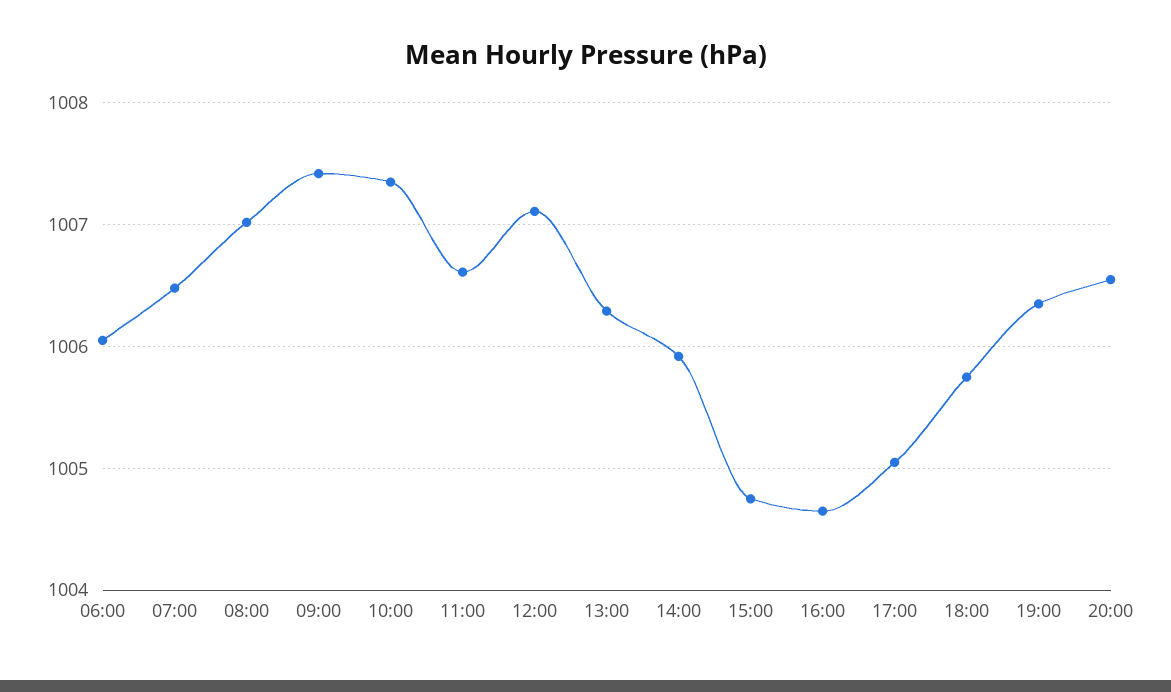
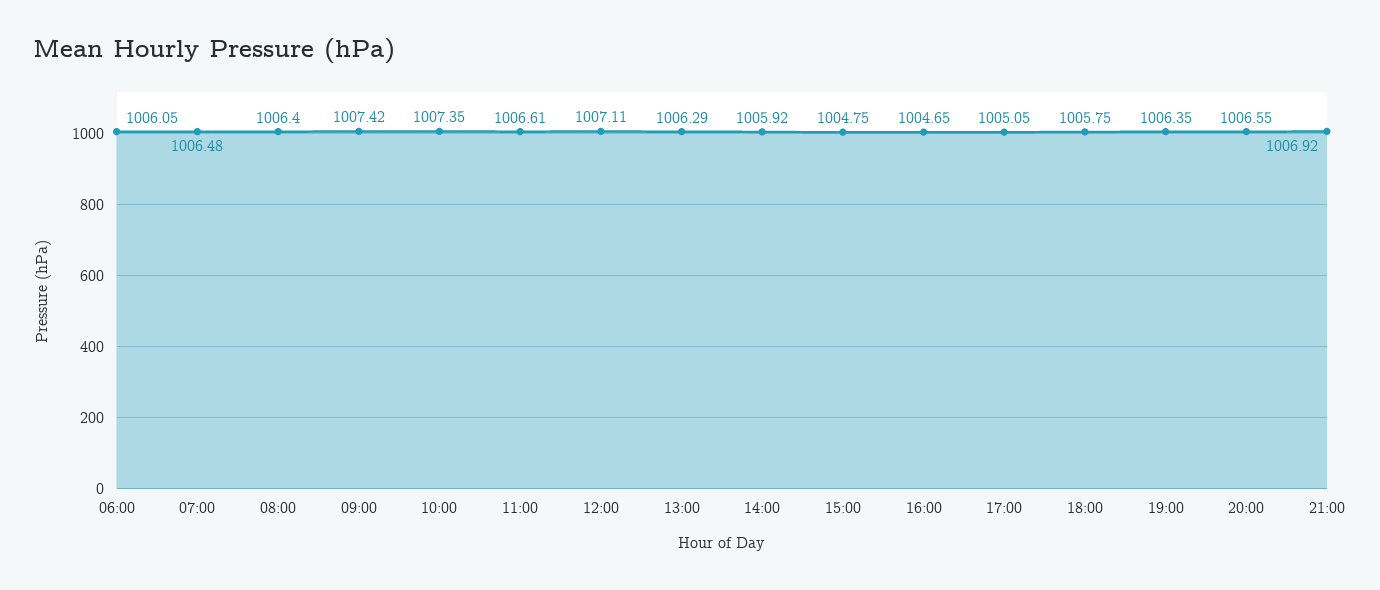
08:00: 1007 -> 1006.4
21:00: none -> 1006.92

